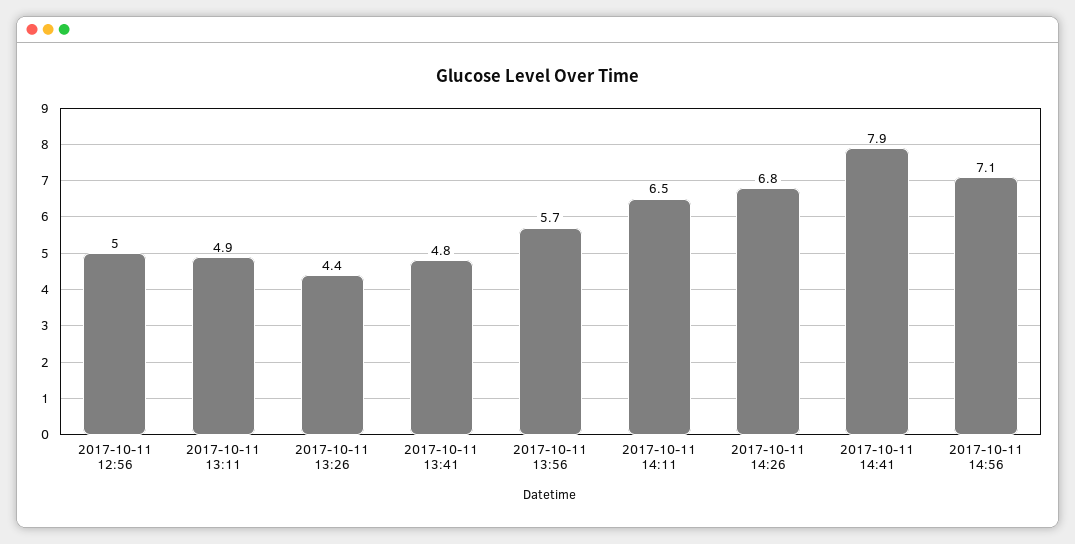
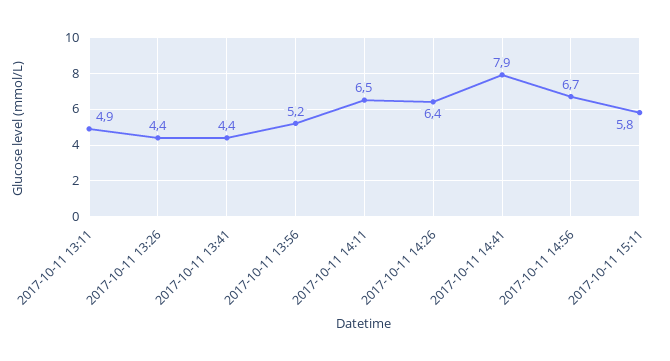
2017-10-11 12:56: 5 -> none
2017-10-11 13:41: 4.8 -> 4.4
2017-10-11 13:56: 5.7 -> 5.2
2017-10-11 14:26: 6.8 -> 6.4
2017-10-11 14:56: 7.1 -> 6.7
2017-10-11 15:11: none -> 5.8

